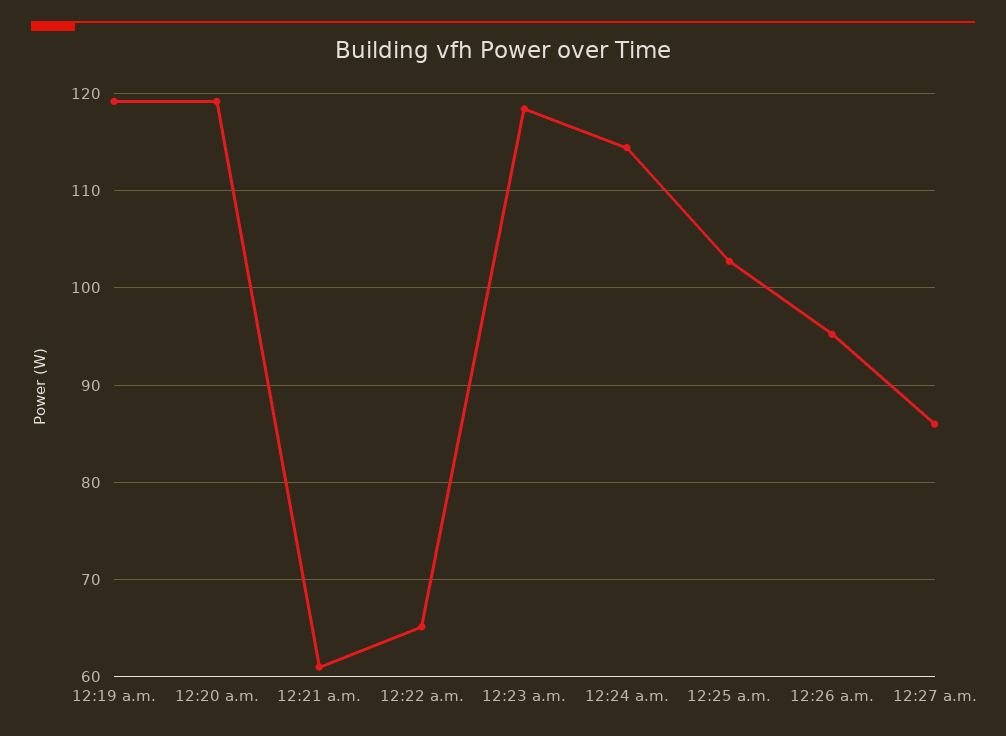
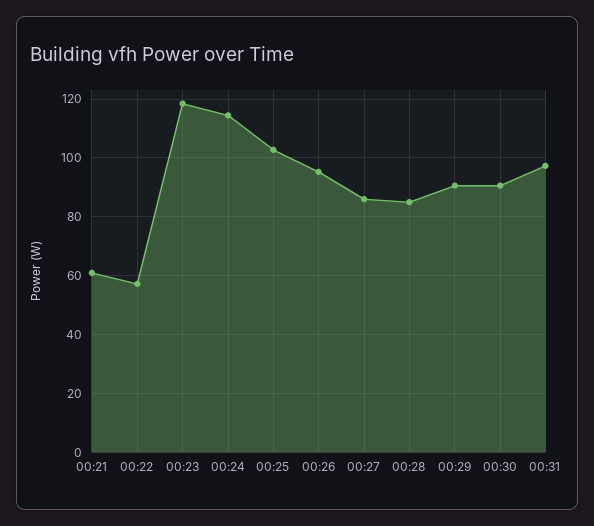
12:19 a.m.: 119 -> none
12:20 a.m.: 119 -> none
12:22 a.m.: 65 -> 57.5
00:28: none -> 85
00:29: none -> 90
00:30: none -> 90
00:31: none -> 97.5

